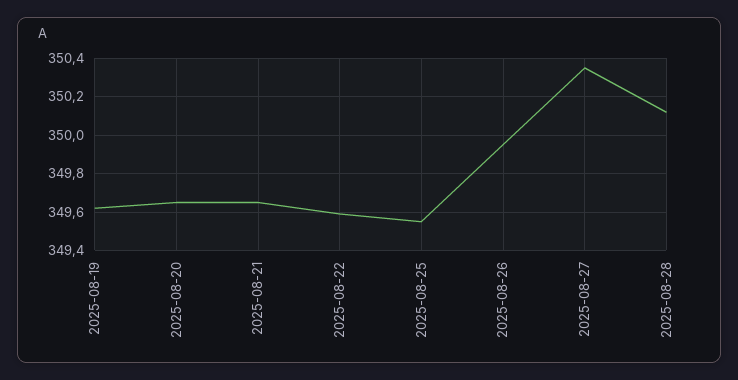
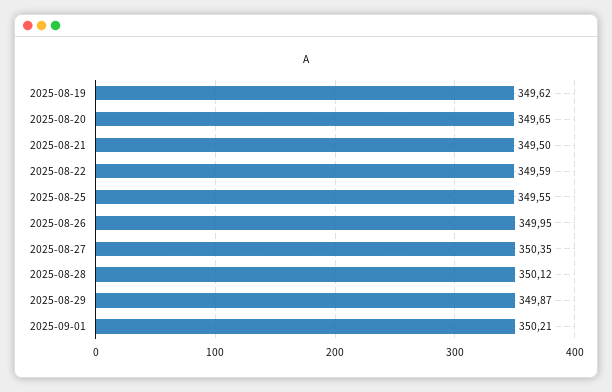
2025-08-21: 349.65 -> 349.5
2025-08-29: none -> 349.87
2025-09-01: none -> 350.21

